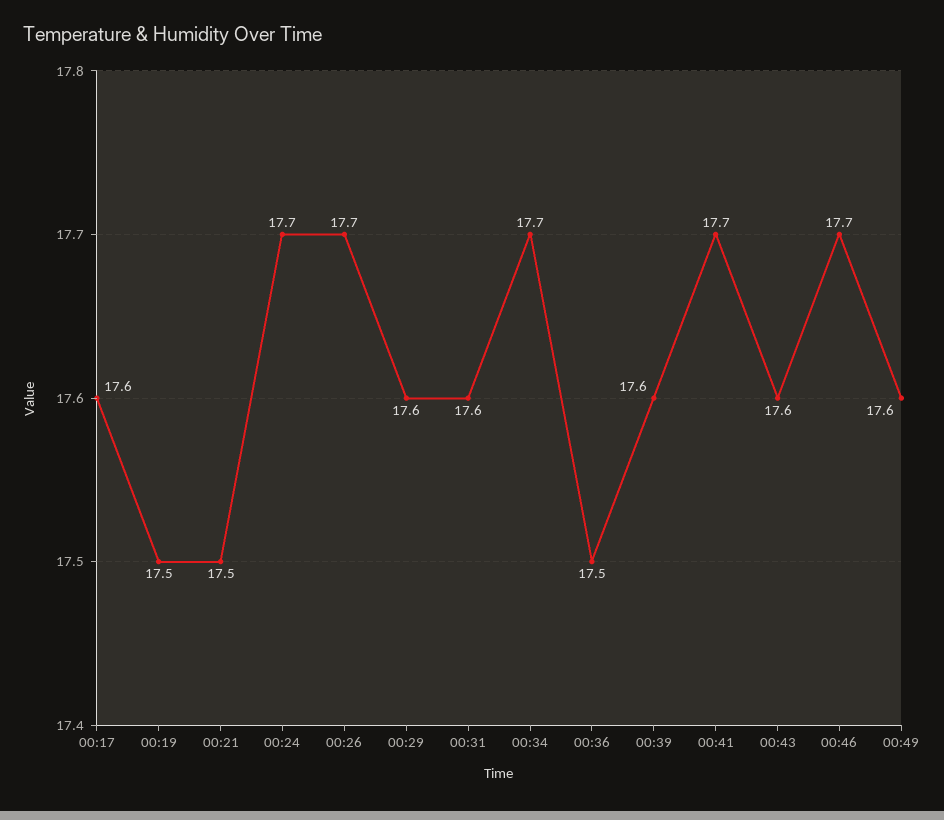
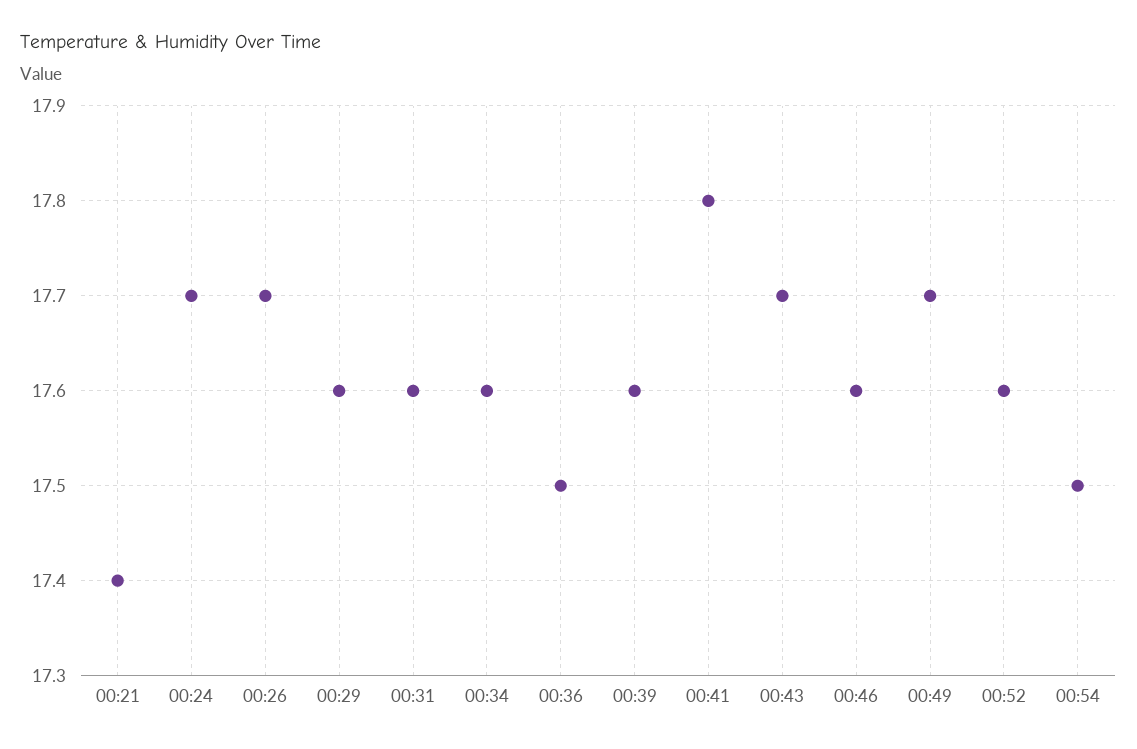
00:17: 17.6 -> none
00:19: 17.5 -> none
00:21: 17.5 -> 17.4
00:34: 17.7 -> 17.6
00:41: 17.7 -> 17.8
00:43: 17.6 -> 17.7
00:46: 17.7 -> 17.6
00:49: 17.6 -> 17.7
00:52: none -> 17.6
00:54: none -> 17.5

